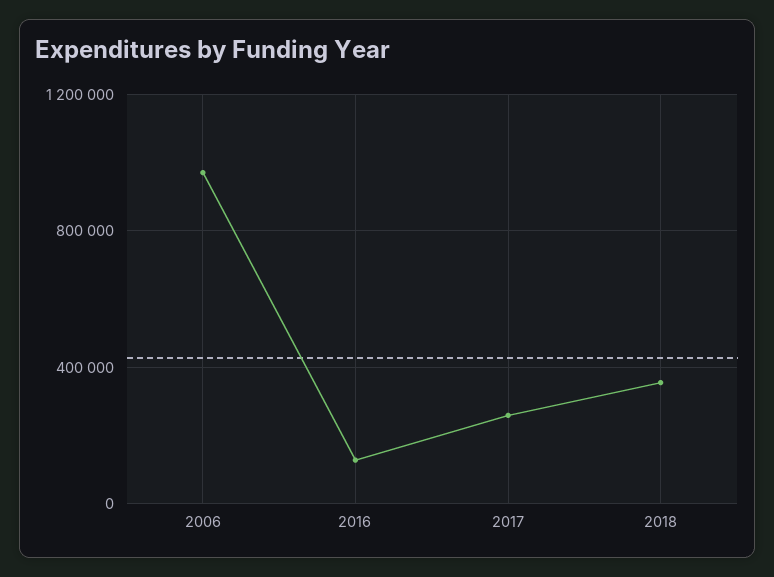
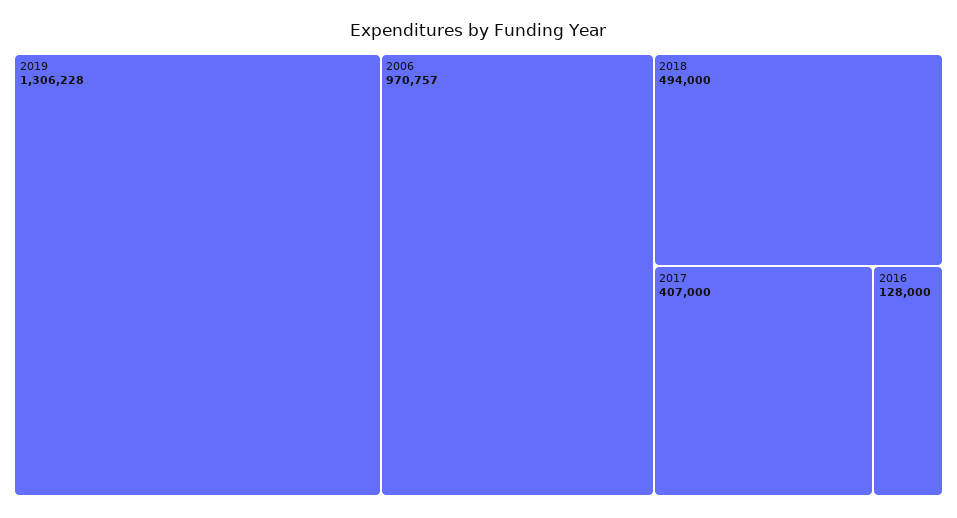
2017: 250000 -> 407000
2018: 350000 -> 494000
2019: none -> 1306228

